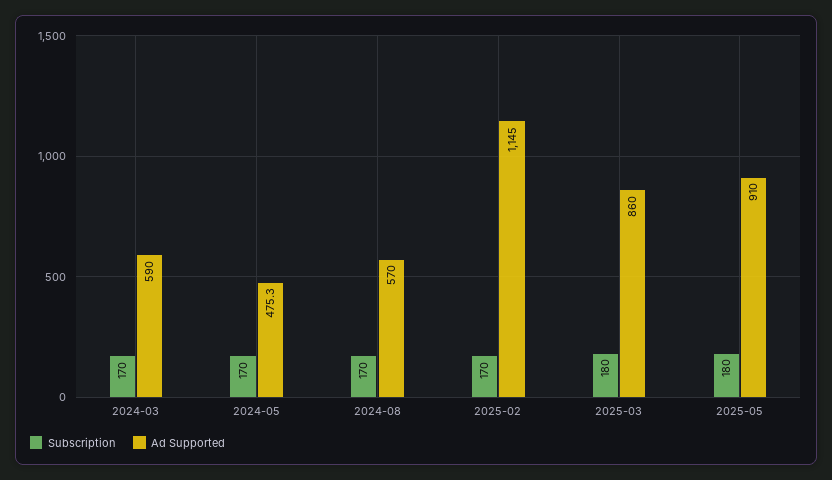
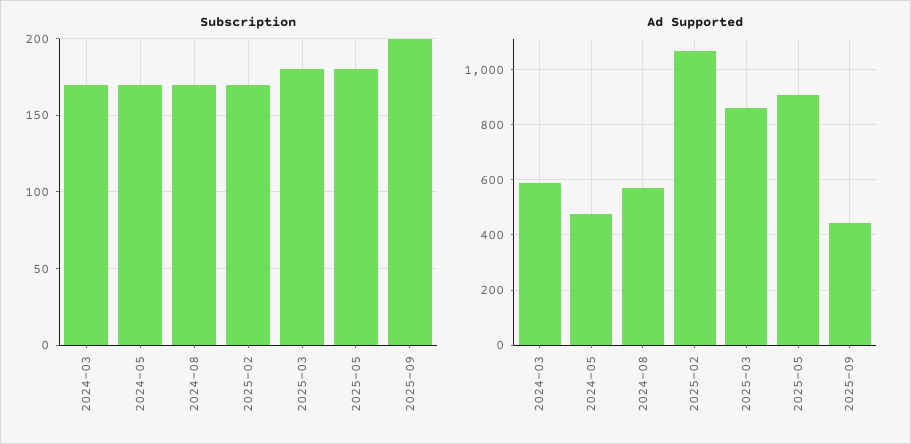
Ad Supported, 2025-02: 1145 -> 1075
Subscription, 2025-09: none -> 200
Ad Supported, 2025-09: none -> 450

